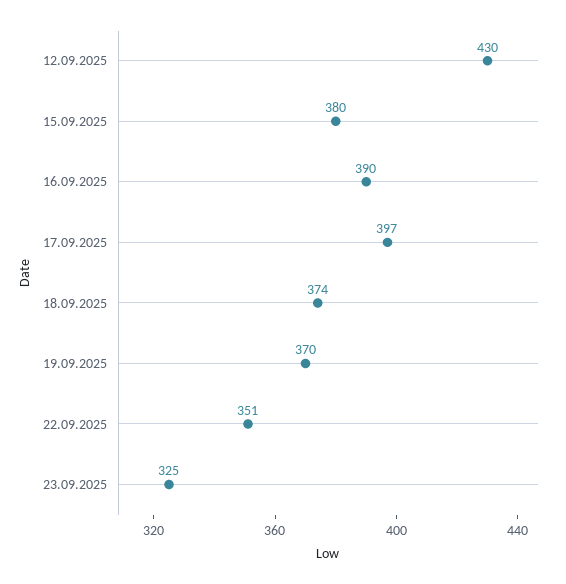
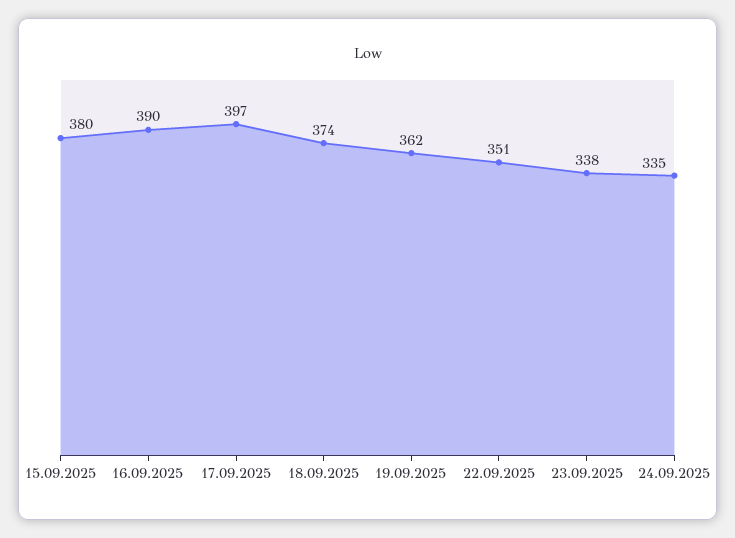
12.09.2025: 430 -> none
19.09.2025: 370 -> 362
23.09.2025: 325 -> 338
24.09.2025: none -> 335

